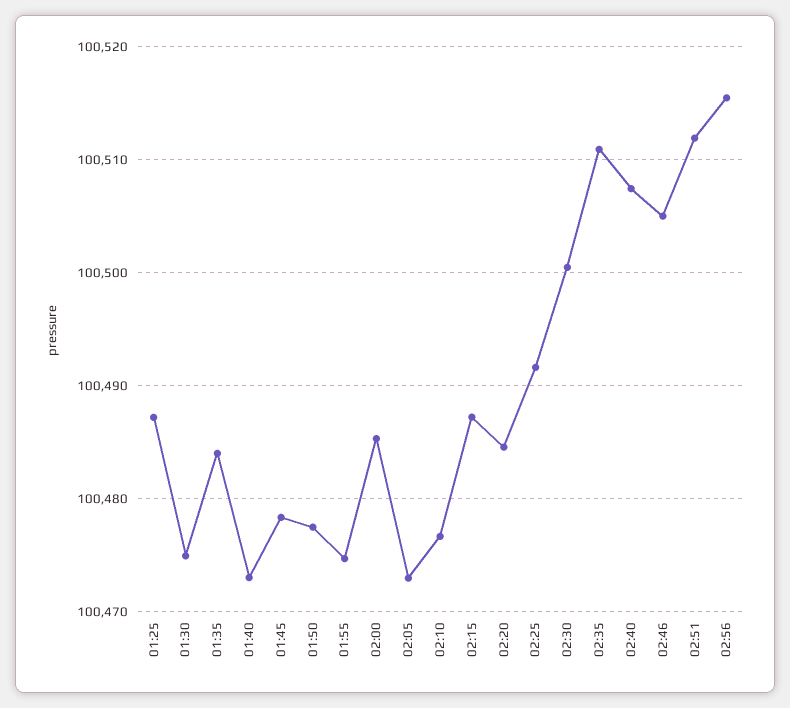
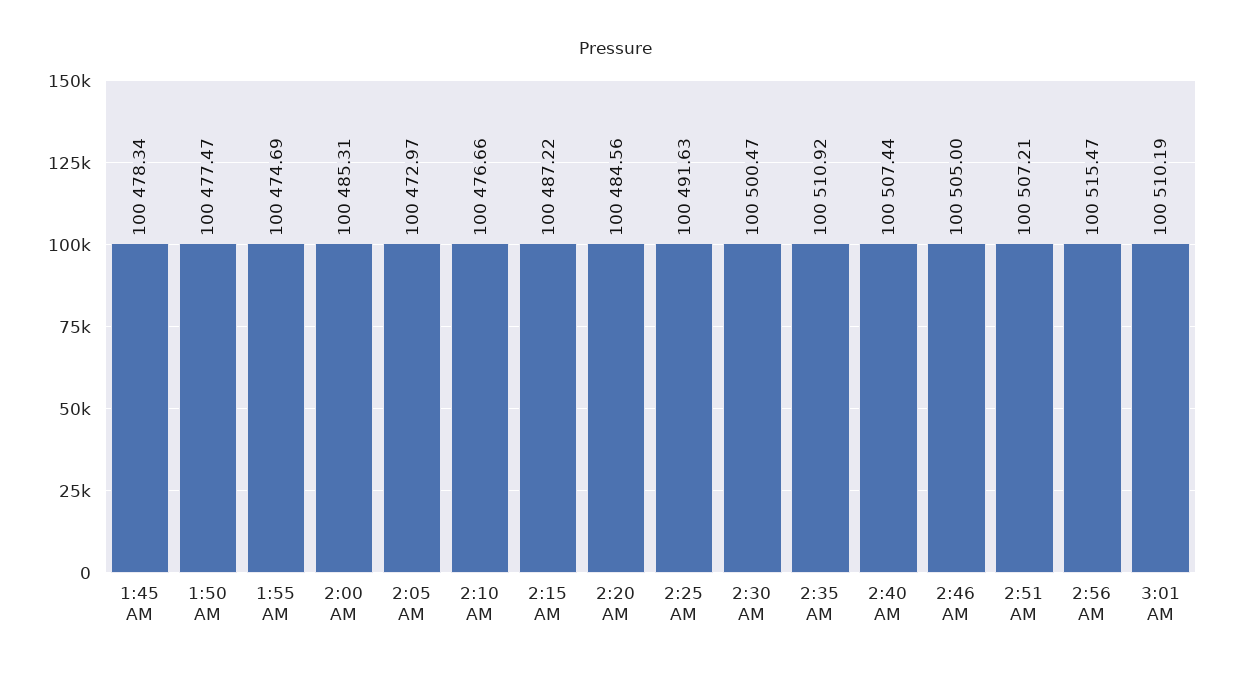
01:25: 100487 -> none
01:30: 100475 -> none
01:35: 100484 -> none
01:40: 100473 -> none
02:51: 100512 -> 100507.21
3:01 AM: none -> 100510.19

